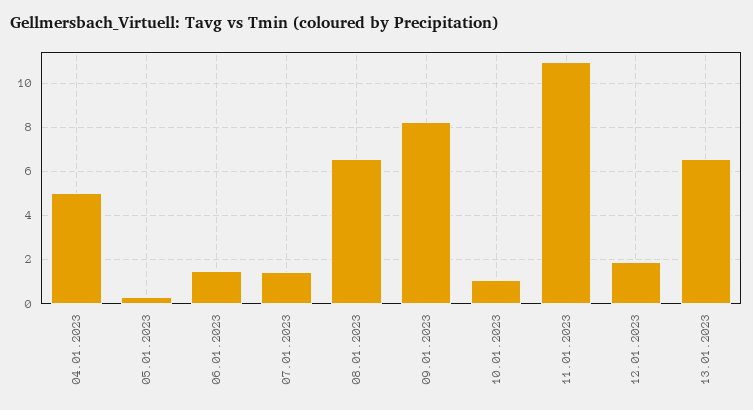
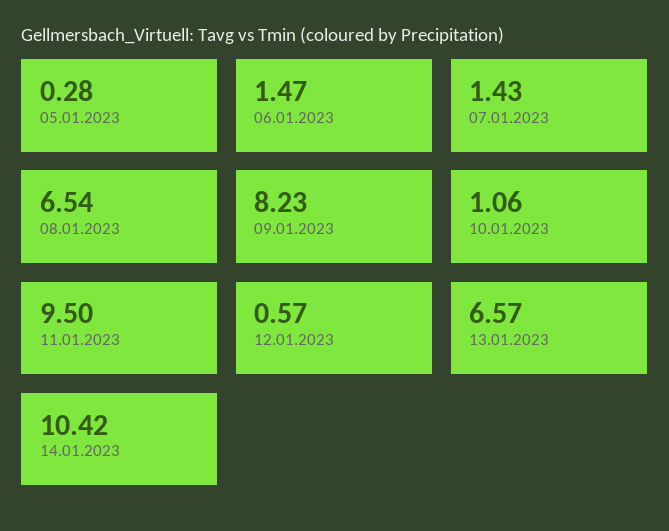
04.01.2023: 5 -> none
11.01.2023: 11 -> 9.5
12.01.2023: 2 -> 0.57
14.01.2023: none -> 10.42

